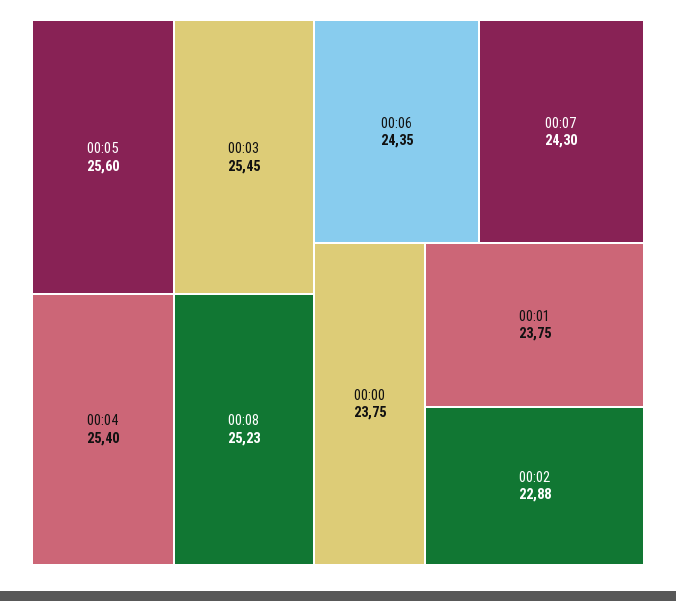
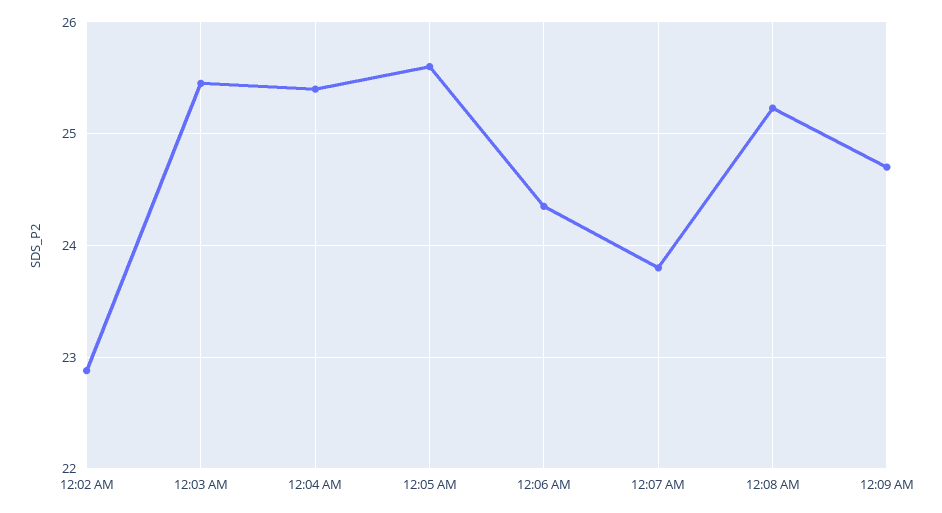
00:07: 24.3 -> 23.8
00:00: 23.75 -> none
00:01: 23.75 -> none
12:09 AM: none -> 24.7

